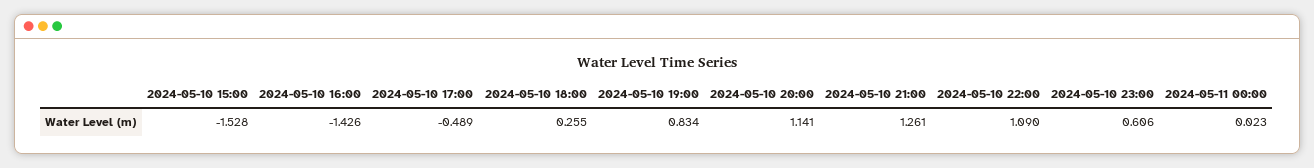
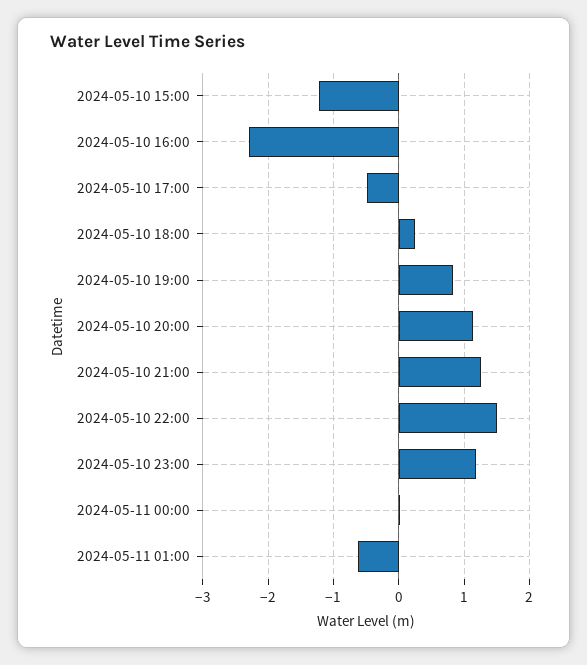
2024-05-10 15:00: -1.528 -> -1.2
2024-05-10 16:00: -1.426 -> -2.3
2024-05-10 22:00: 1.09 -> 1.5
2024-05-10 23:00: 0.606 -> 1.2
2024-05-11 01:00: none -> -0.6

